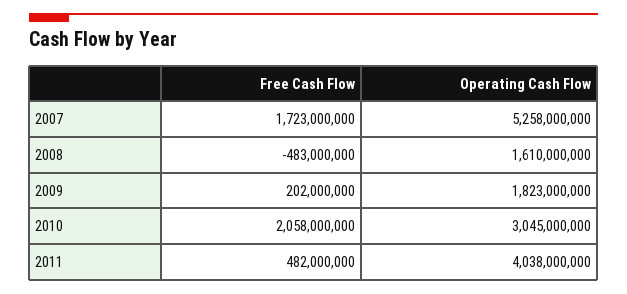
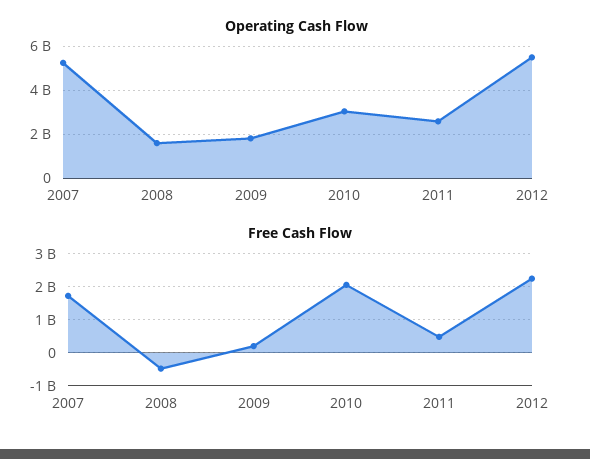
Operating Cash Flow, 2011: 4038000000 -> 2500000000
Operating Cash Flow, 2012: none -> 5500000000
Free Cash Flow, 2012: none -> 2200000000

